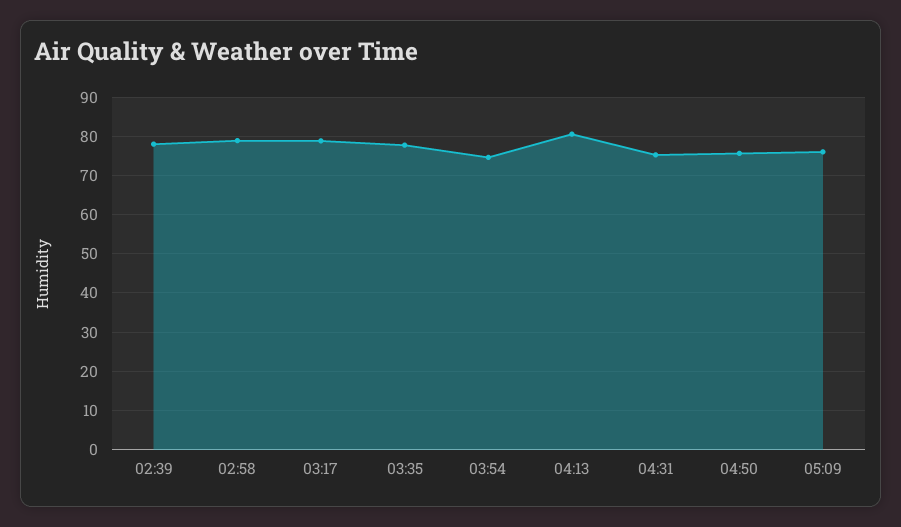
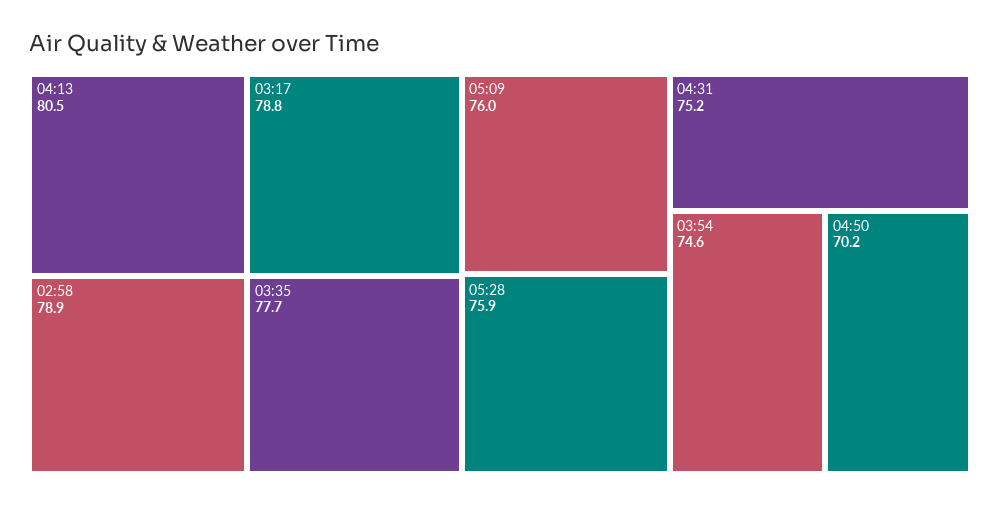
02:39: 78 -> none
04:50: 76 -> 70.2
05:28: none -> 75.9

